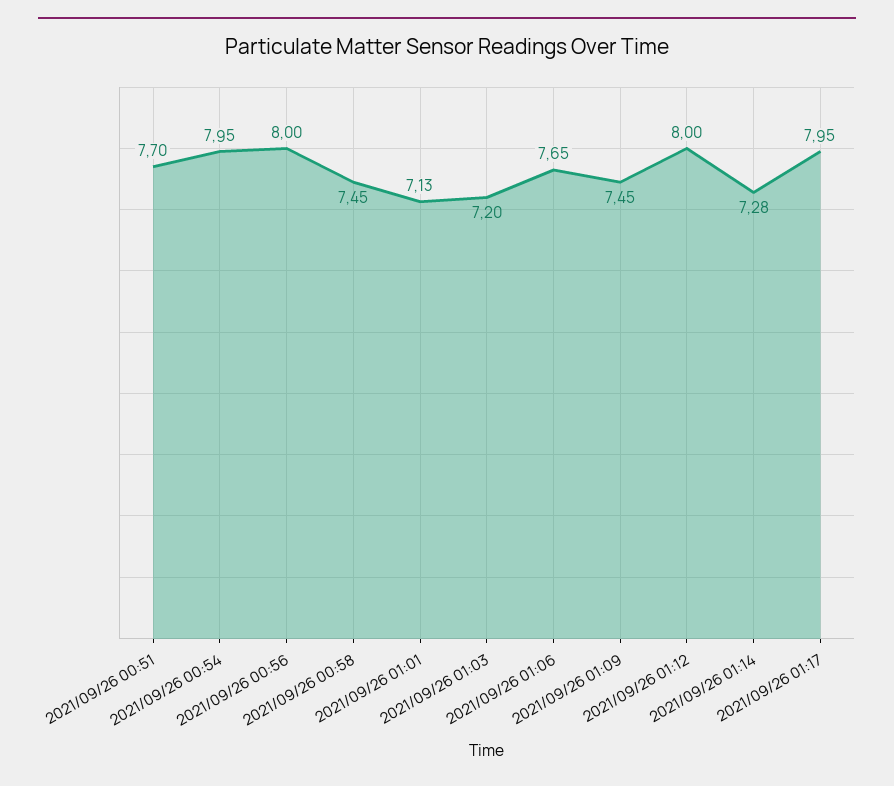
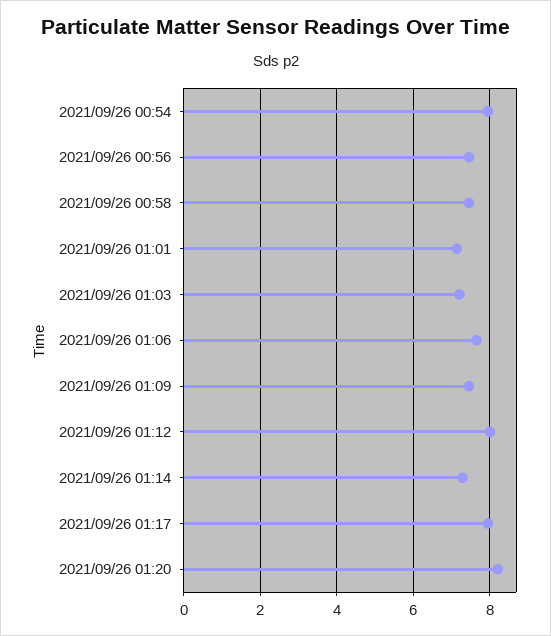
2021/09/26 00:51: 7.7 -> none
2021/09/26 00:56: 8 -> 7.4
2021/09/26 01:20: none -> 8.2

